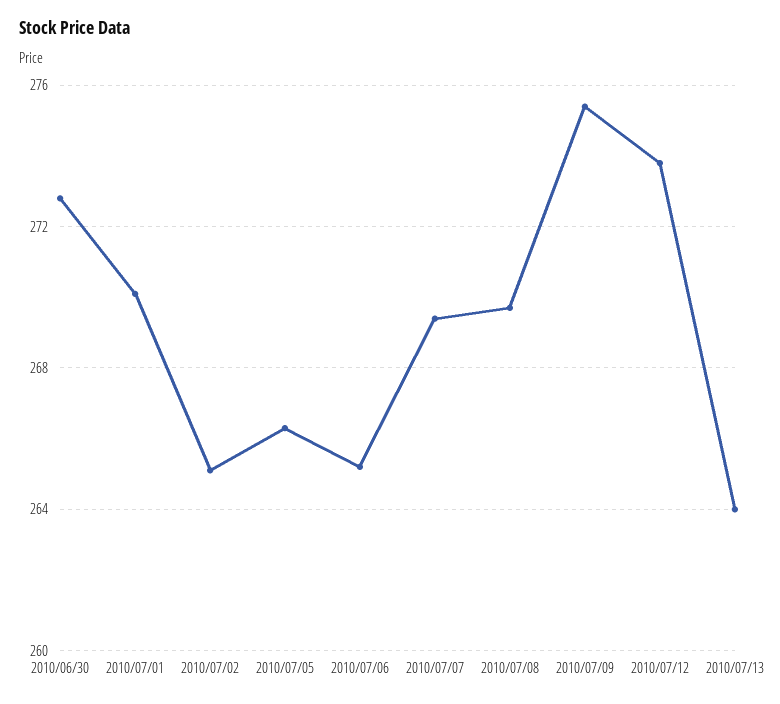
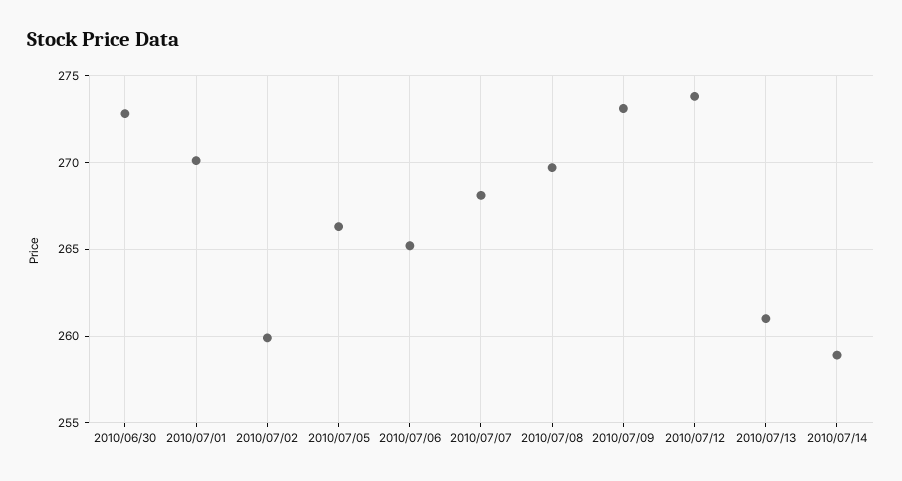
2010/07/02: 265 -> 260
2010/07/07: 269.5 -> 268
2010/07/09: 275.5 -> 273
2010/07/13: 264 -> 261
2010/07/14: none -> 259

